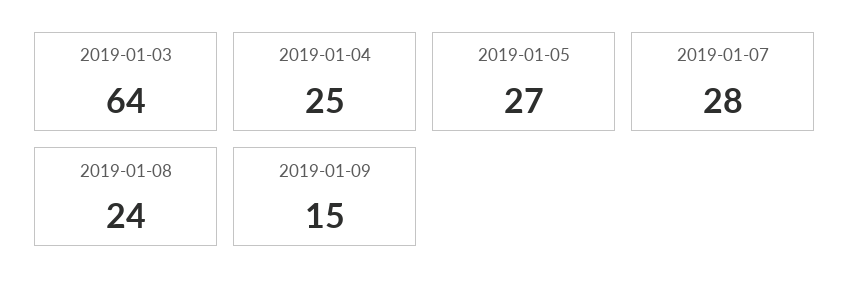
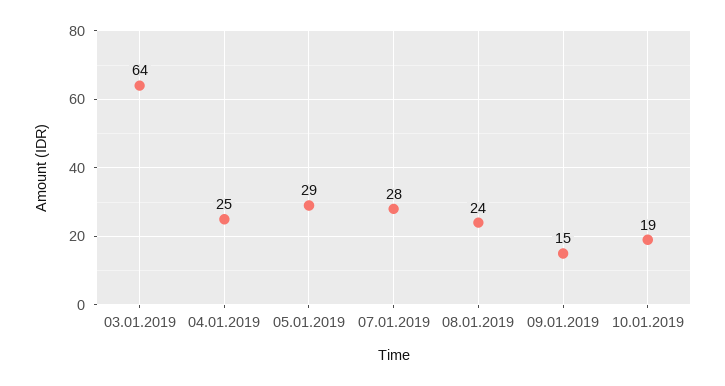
2019-01-05: 27 -> 29
10.01.2019: none -> 19

